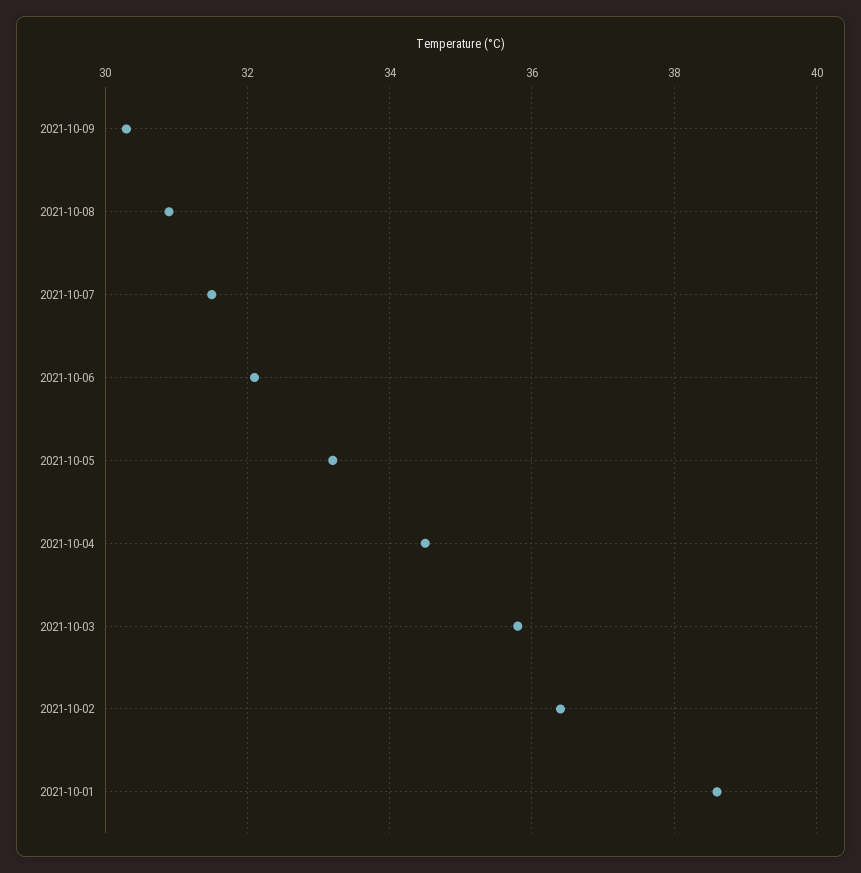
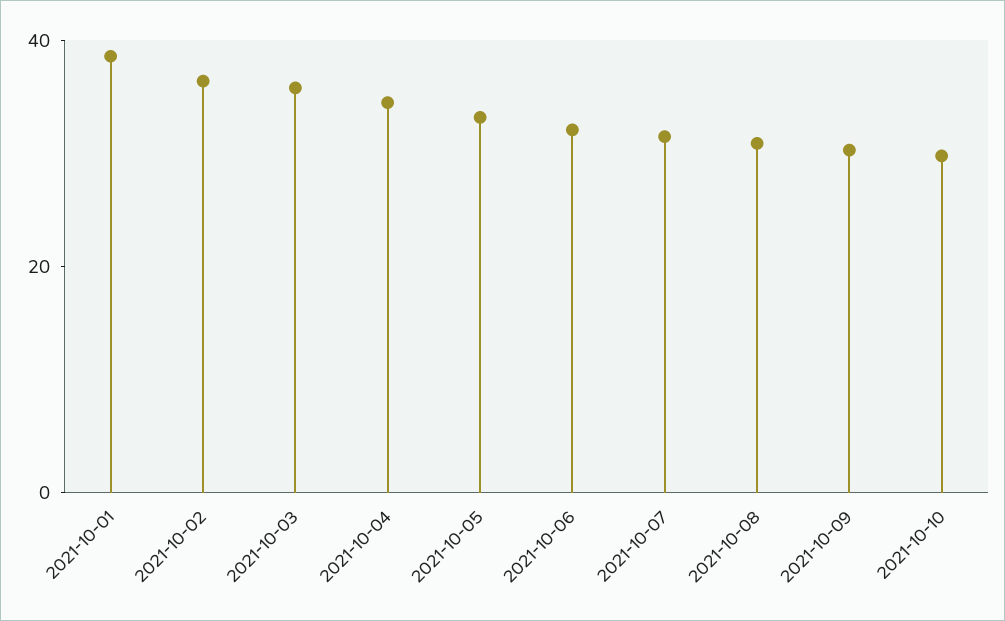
2021-10-10: none -> 30

